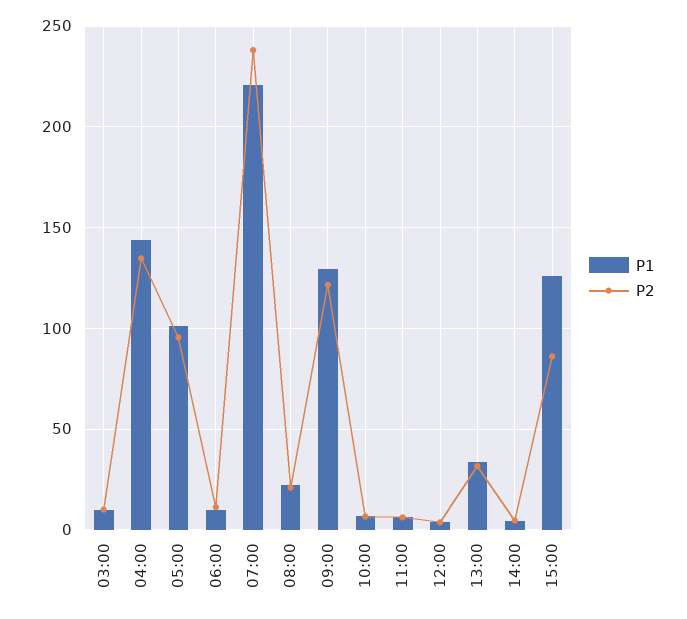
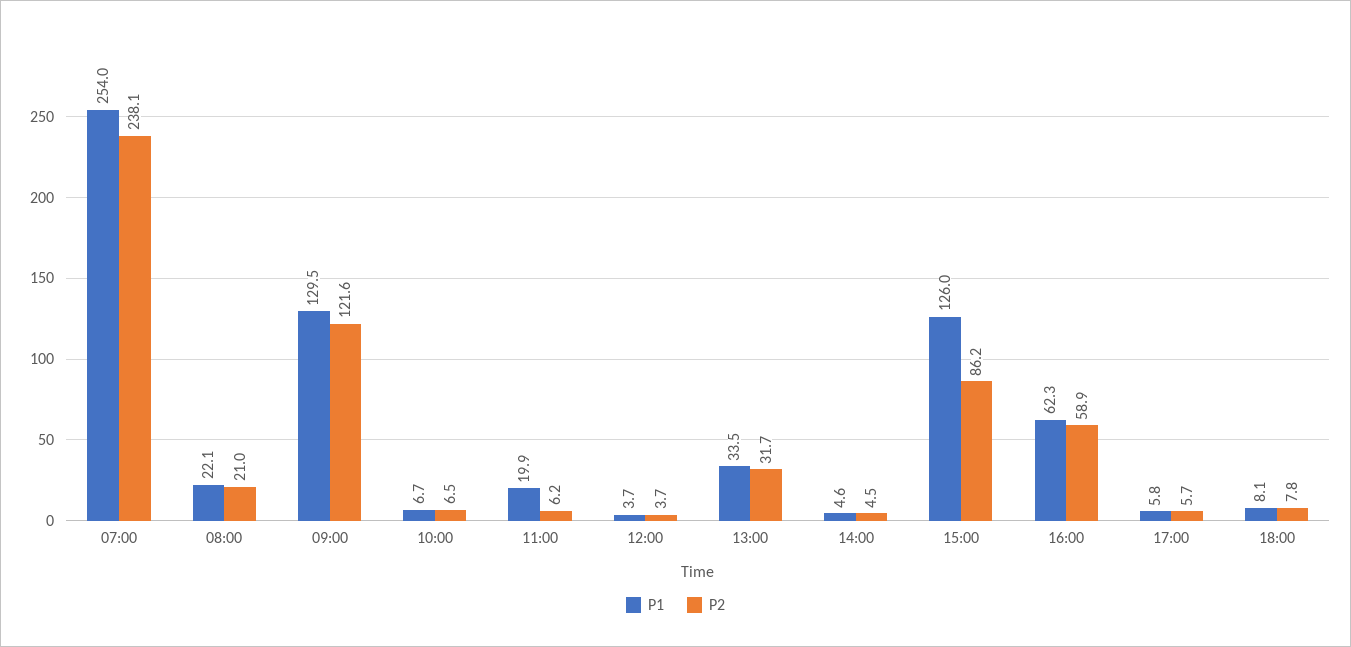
P1, 03:00: 10 -> none
P2, 03:00: 10 -> none
P1, 04:00: 145 -> none
P2, 04:00: 135 -> none
P1, 05:00: 100 -> none
P2, 05:00: 95 -> none
P1, 06:00: 10 -> none
P2, 06:00: 10 -> none
P1, 07:00: 220 -> 254
P1, 11:00: 5 -> 19.9
P1, 16:00: none -> 62.3
P2, 16:00: none -> 58.9
P1, 17:00: none -> 5.8
P2, 17:00: none -> 5.7
P1, 18:00: none -> 8.1
P2, 18:00: none -> 7.8

